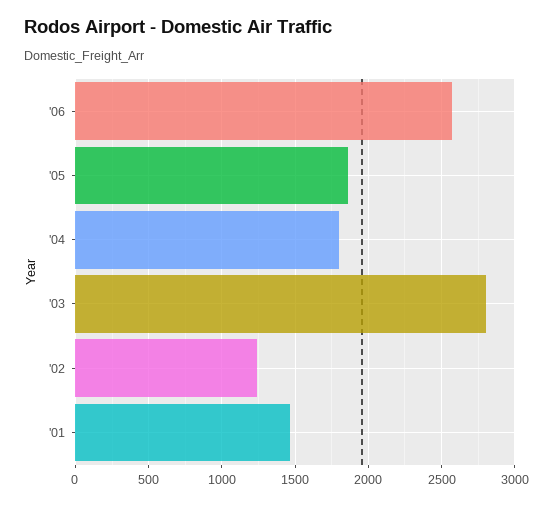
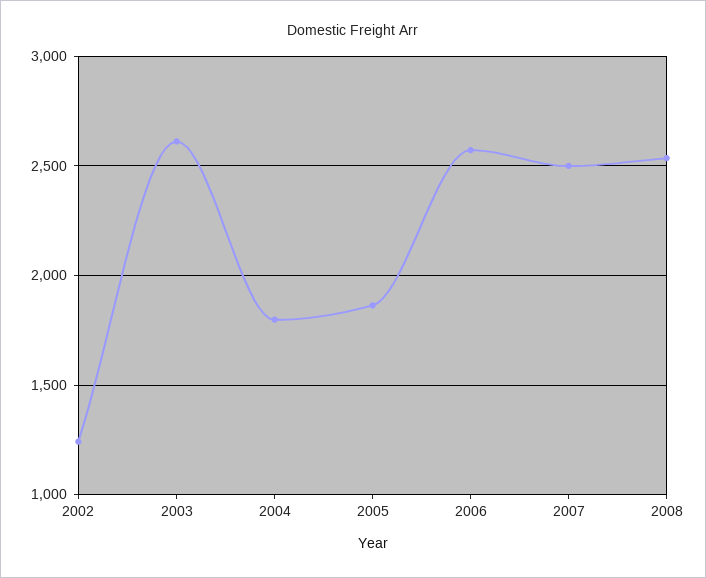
'03: 2800 -> 2600
'01: 1450 -> none
2007: none -> 2500
2008: none -> 2550

